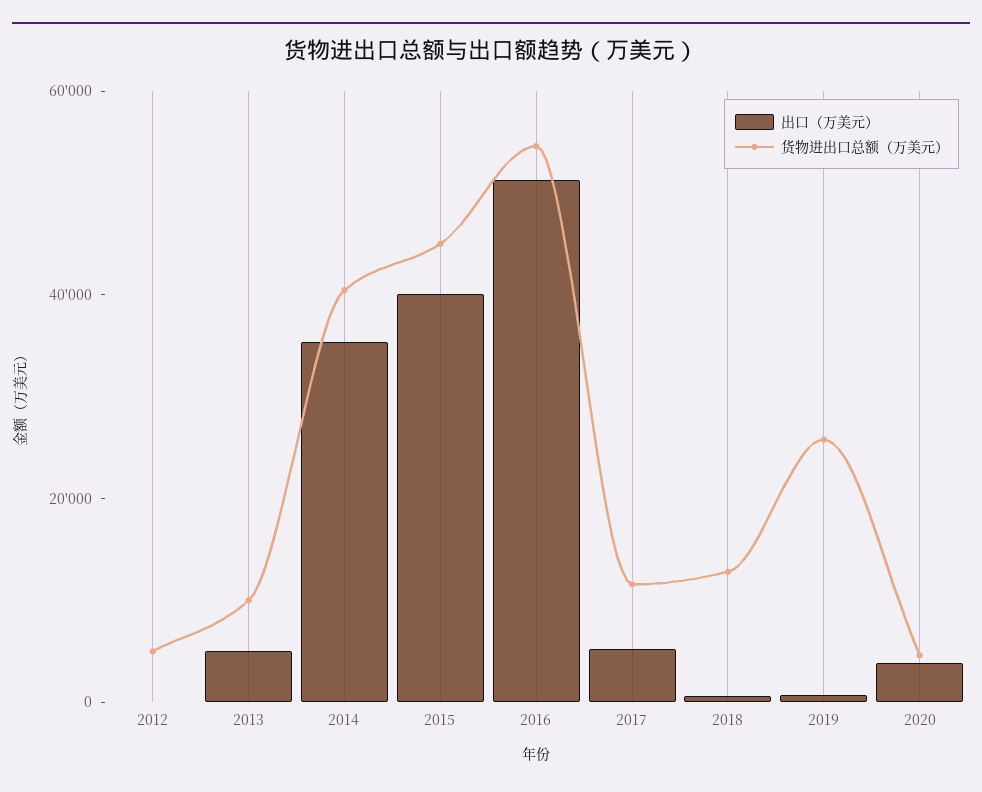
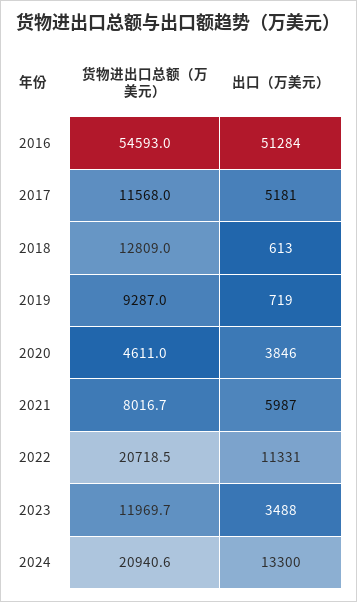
出口（万美元）, 2012: 0 -> none
货物进出口总额（万美元）, 2012: 5000 -> none
出口（万美元）, 2013: 5000 -> none
货物进出口总额（万美元）, 2013: 10000 -> none
出口（万美元）, 2014: 35000 -> none
货物进出口总额（万美元）, 2014: 40000 -> none
出口（万美元）, 2015: 40000 -> none
货物进出口总额（万美元）, 2015: 45000 -> none
货物进出口总额（万美元）, 2019: 25000 -> 9287
货物进出口总额（万美元）, 2021: none -> 8016.7
出口（万美元）, 2021: none -> 5987
货物进出口总额（万美元）, 2022: none -> 20718.5
出口（万美元）, 2022: none -> 11331
货物进出口总额（万美元）, 2023: none -> 11969.7
出口（万美元）, 2023: none -> 3488
货物进出口总额（万美元）, 2024: none -> 20940.6
出口（万美元）, 2024: none -> 13300

